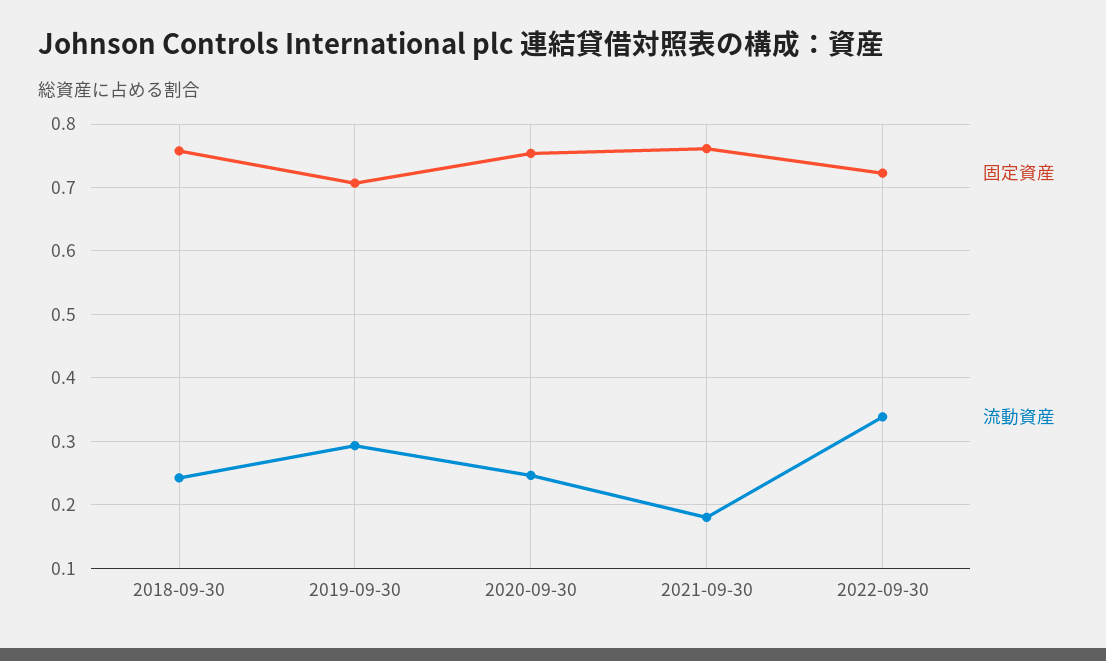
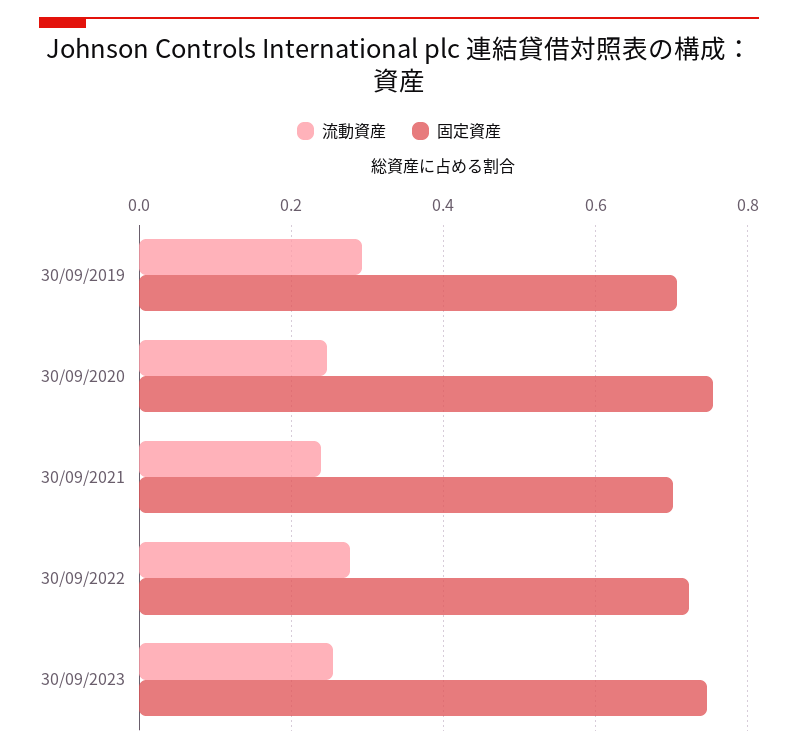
固定資産, 2018-09-30: 0.76 -> none
流動資産, 2018-09-30: 0.24 -> none
固定資産, 2021-09-30: 0.76 -> 0.7
流動資産, 2021-09-30: 0.18 -> 0.24
流動資産, 2022-09-30: 0.34 -> 0.28
流動資産, 30/09/2023: none -> 0.26
固定資産, 30/09/2023: none -> 0.74

